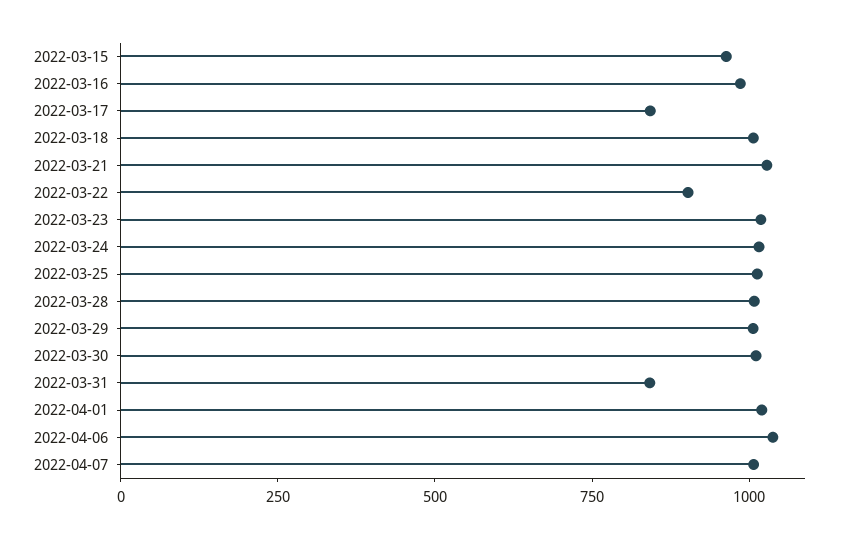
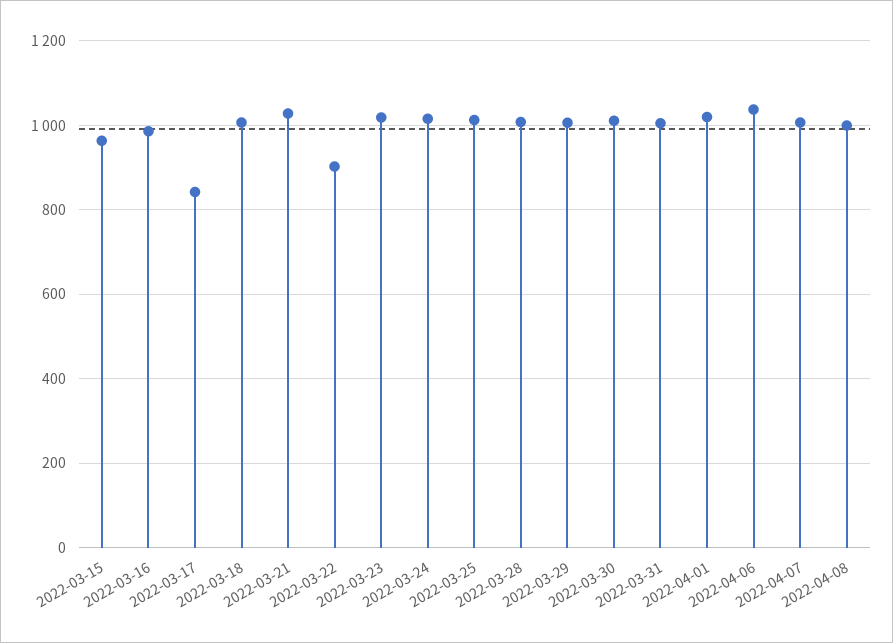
2022-03-31: 850 -> 1000
2022-04-08: none -> 1000

